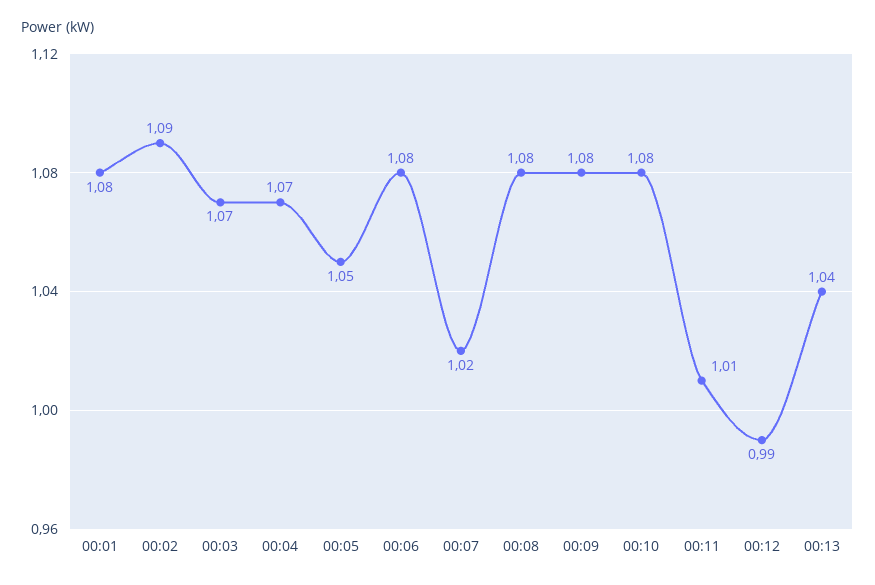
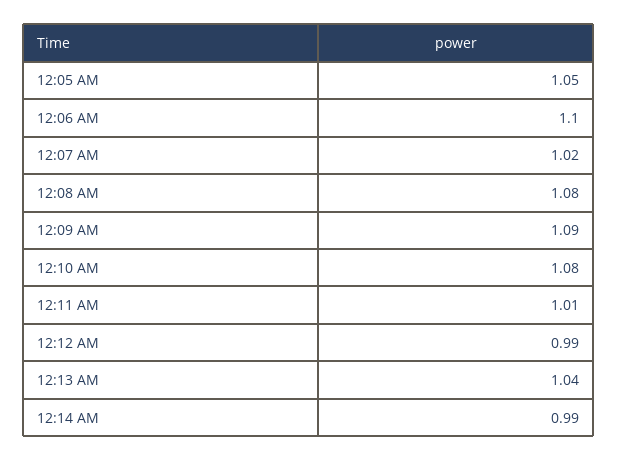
00:01: 1.08 -> none
00:02: 1.09 -> none
00:03: 1.07 -> none
00:04: 1.07 -> none
00:06: 1.08 -> 1.1
00:09: 1.08 -> 1.09
12:14 AM: none -> 0.99

